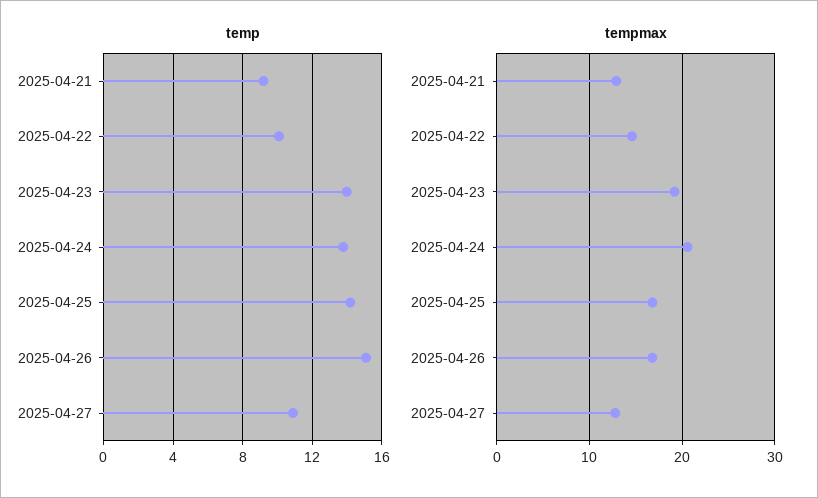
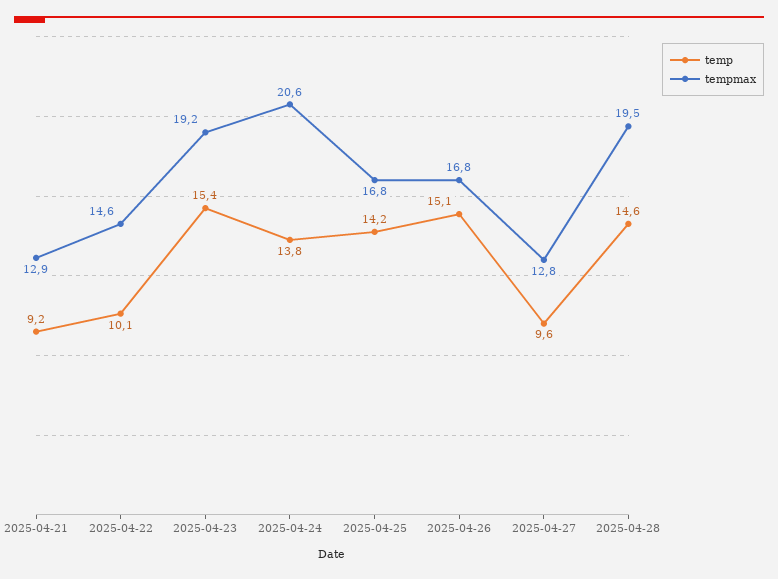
temp, 2025-04-23: 14 -> 15.4
temp, 2025-04-27: 11 -> 9.6
temp, 2025-04-28: none -> 14.6
tempmax, 2025-04-28: none -> 19.5

